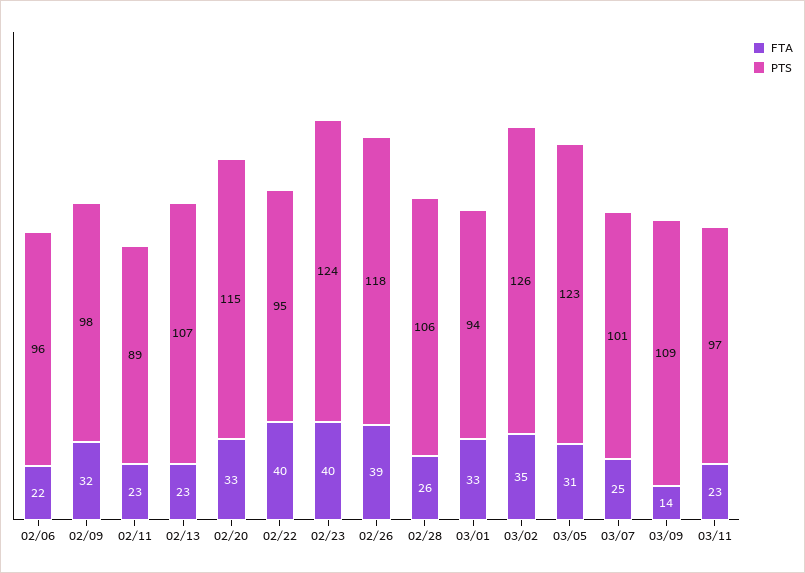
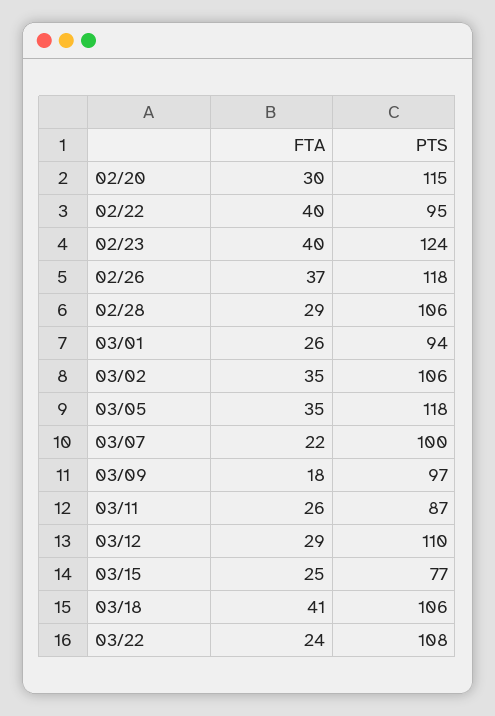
FTA, 02/06: 22 -> none
PTS, 02/06: 96 -> none
FTA, 02/09: 32 -> none
PTS, 02/09: 98 -> none
FTA, 02/11: 23 -> none
PTS, 02/11: 89 -> none
FTA, 02/13: 23 -> none
PTS, 02/13: 107 -> none
FTA, 02/20: 33 -> 30
FTA, 02/26: 39 -> 37
FTA, 02/28: 26 -> 29
FTA, 03/01: 33 -> 26
PTS, 03/02: 126 -> 106
FTA, 03/05: 31 -> 35
PTS, 03/05: 123 -> 118
FTA, 03/07: 25 -> 22
PTS, 03/07: 101 -> 100
FTA, 03/09: 14 -> 18
PTS, 03/09: 109 -> 97
FTA, 03/11: 23 -> 26
PTS, 03/11: 97 -> 87
FTA, 03/12: none -> 29
PTS, 03/12: none -> 110
FTA, 03/15: none -> 25
PTS, 03/15: none -> 77
FTA, 03/18: none -> 41
PTS, 03/18: none -> 106
FTA, 03/22: none -> 24
PTS, 03/22: none -> 108

